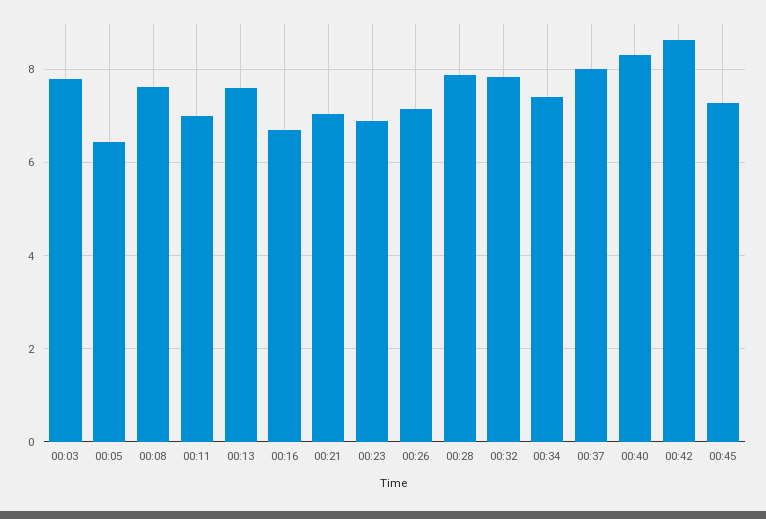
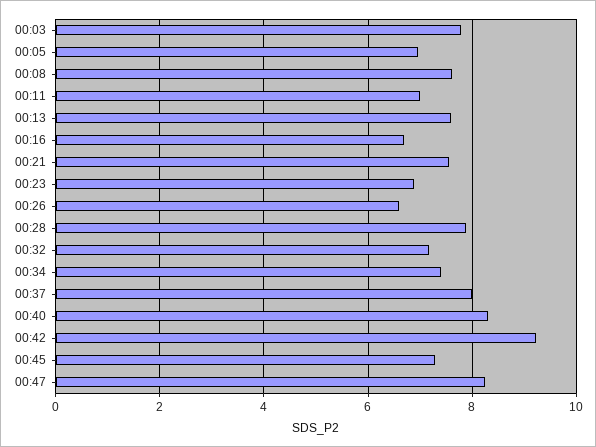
00:05: 6.4 -> 7
00:21: 7 -> 7.6
00:26: 7.2 -> 6.6
00:32: 7.8 -> 7.2
00:42: 8.6 -> 9.2
00:47: none -> 8.2

